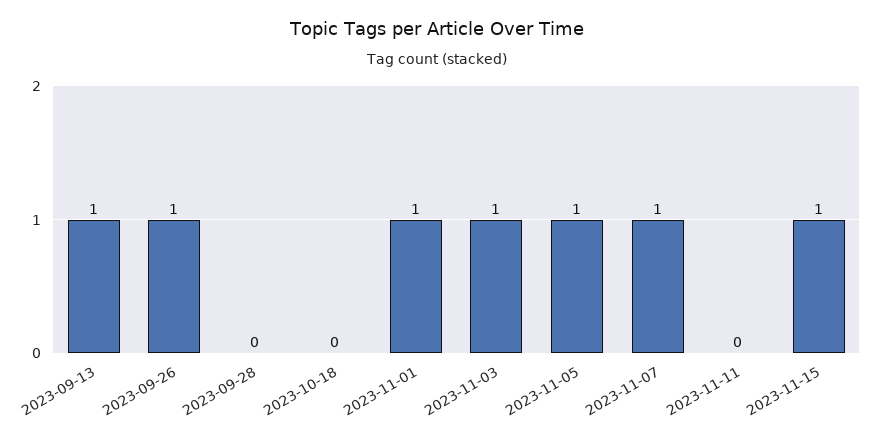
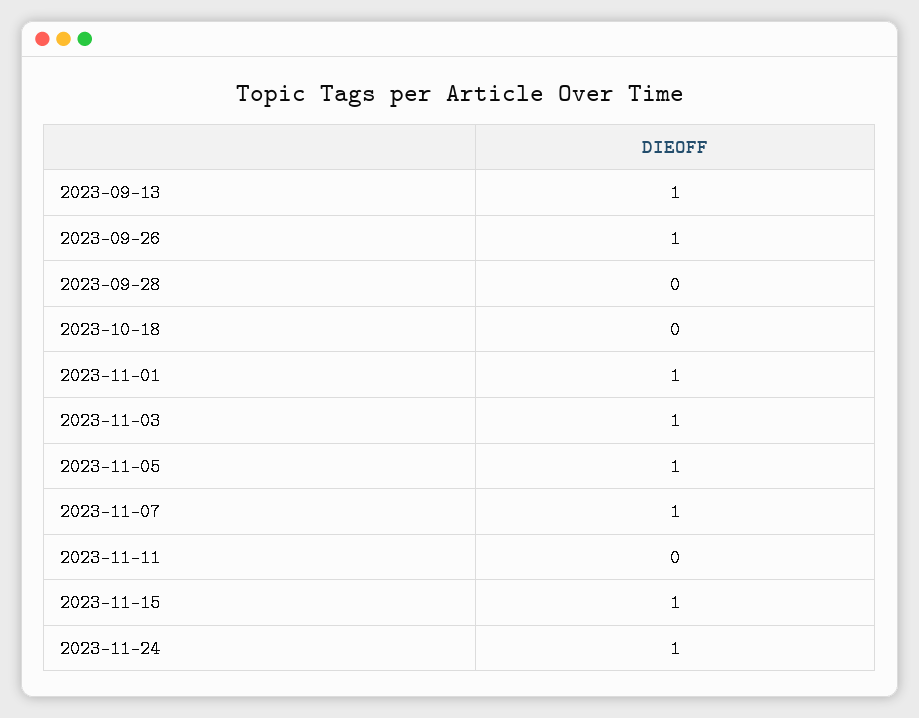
2023-11-24: none -> 1

